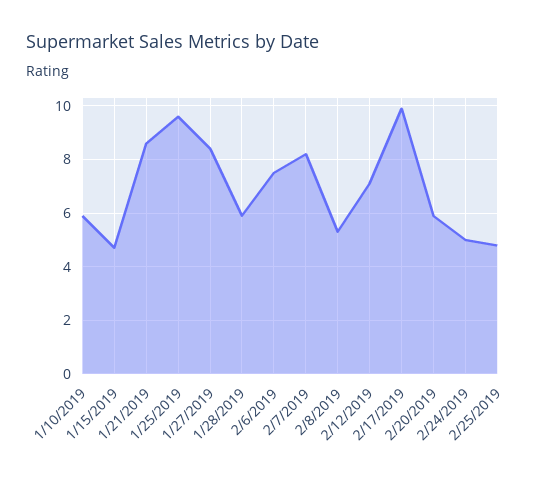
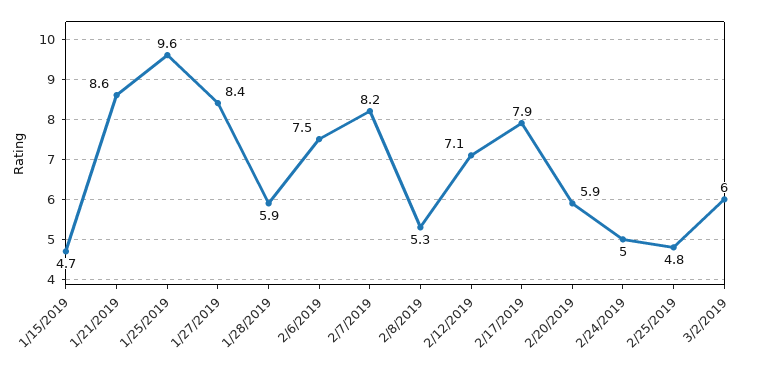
1/10/2019: 6 -> none
2/17/2019: 10 -> 7.9
3/2/2019: none -> 6

